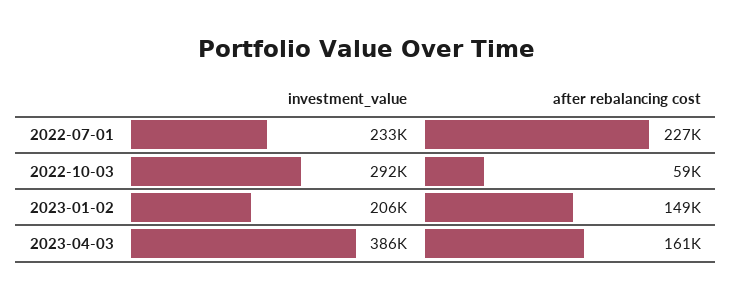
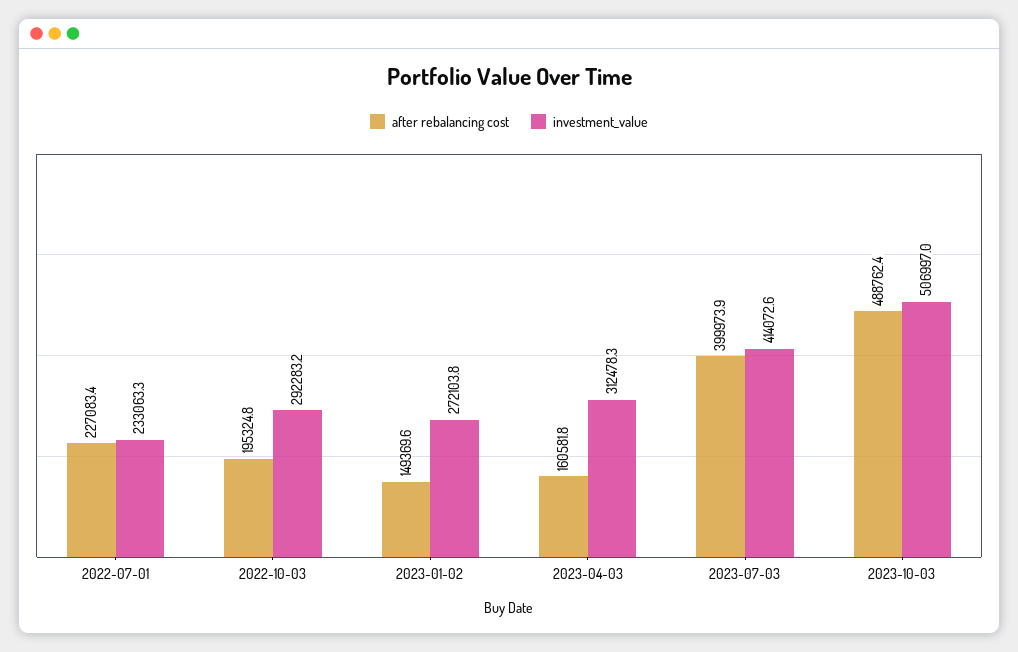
after rebalancing cost, 2022-10-03: 59000 -> 195324.8
investment_value, 2023-01-02: 206000 -> 272103.8
investment_value, 2023-04-03: 386000 -> 312478.3
after rebalancing cost, 2023-07-03: none -> 399973.9
investment_value, 2023-07-03: none -> 414072.6
after rebalancing cost, 2023-10-03: none -> 488762.4
investment_value, 2023-10-03: none -> 506997

